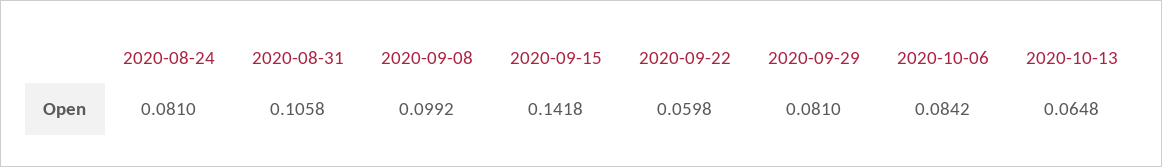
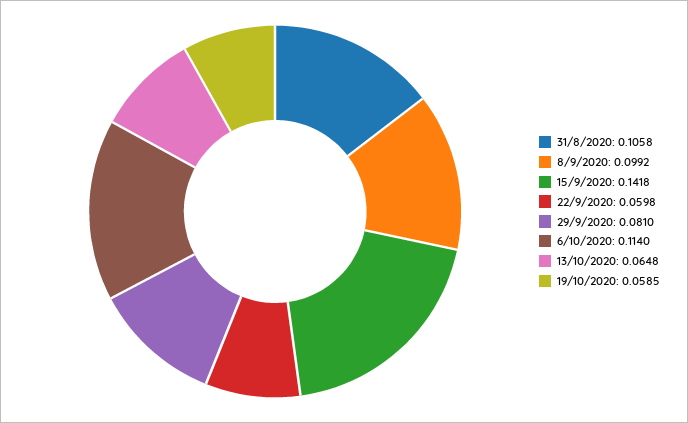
2020-08-24: 0.081 -> none
2020-10-06: 0.0842 -> 0.114
19/10/2020: none -> 0.0585

